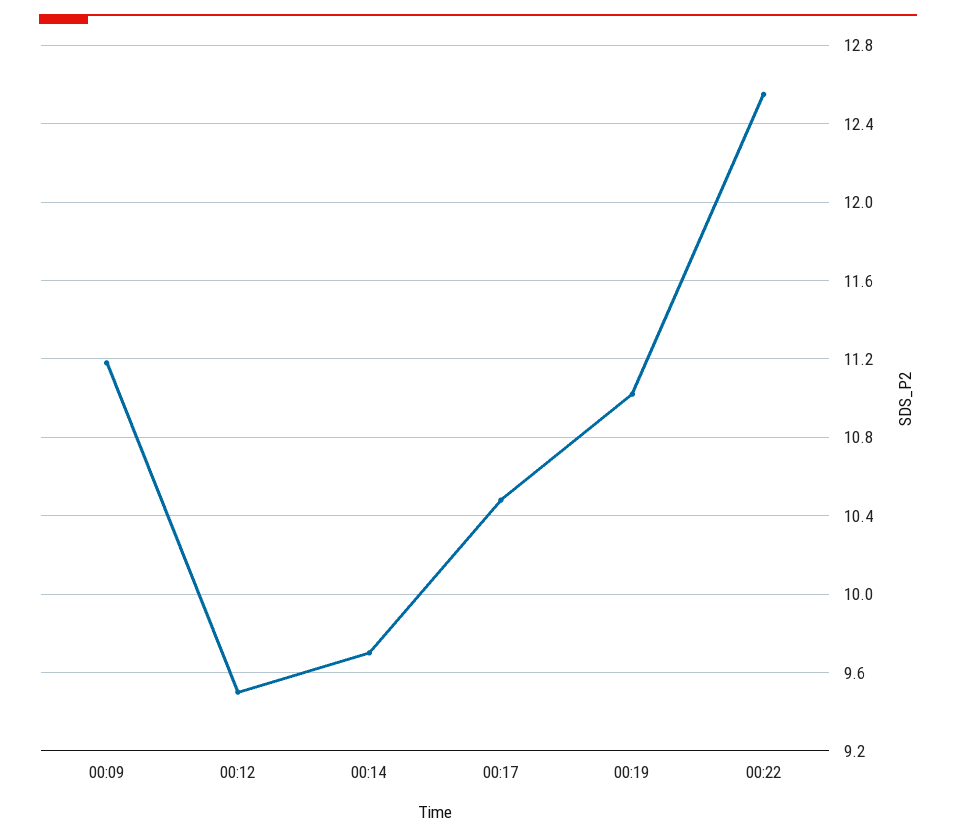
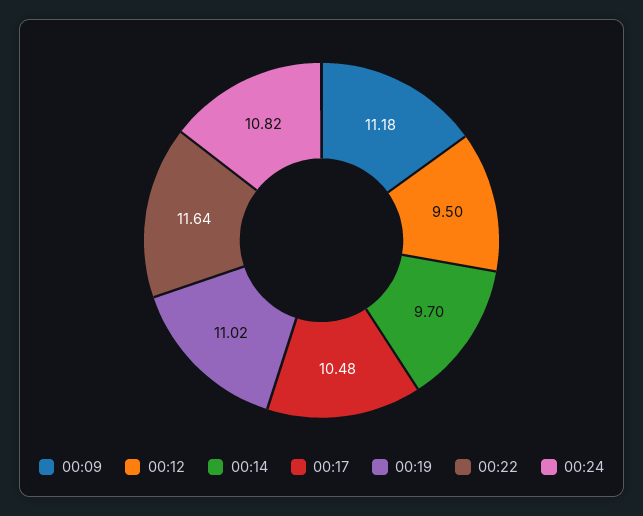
00:22: 12.55 -> 11.64
00:24: none -> 10.82

